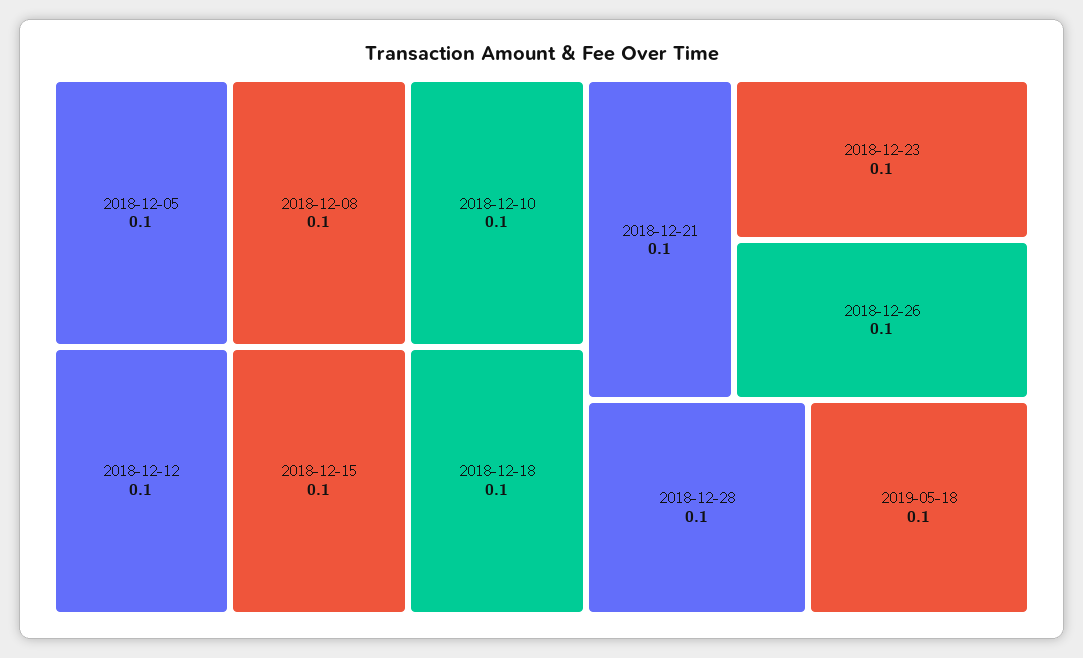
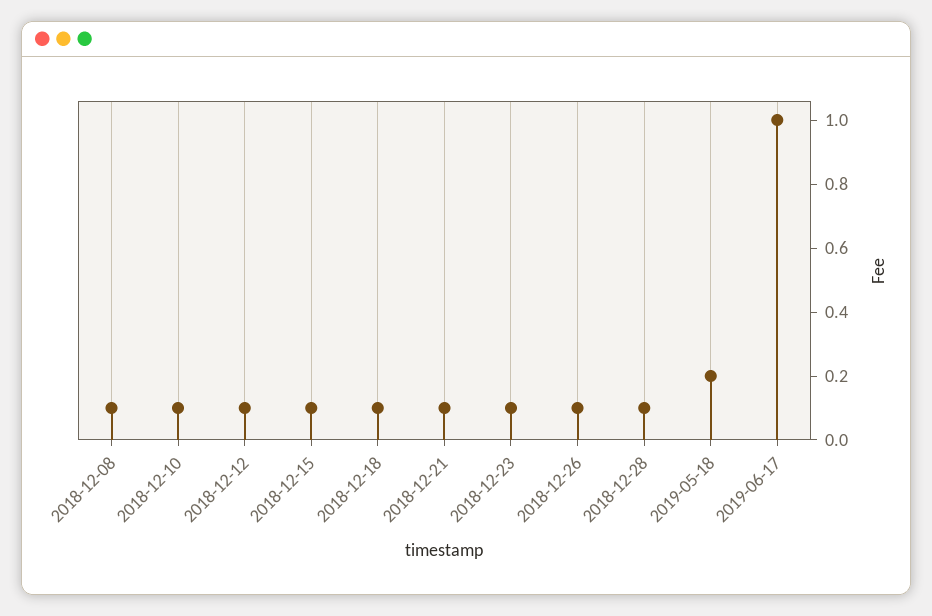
2018-12-05: 0.1 -> none
2019-05-18: 0.1 -> 0.2
2019-06-17: none -> 1

